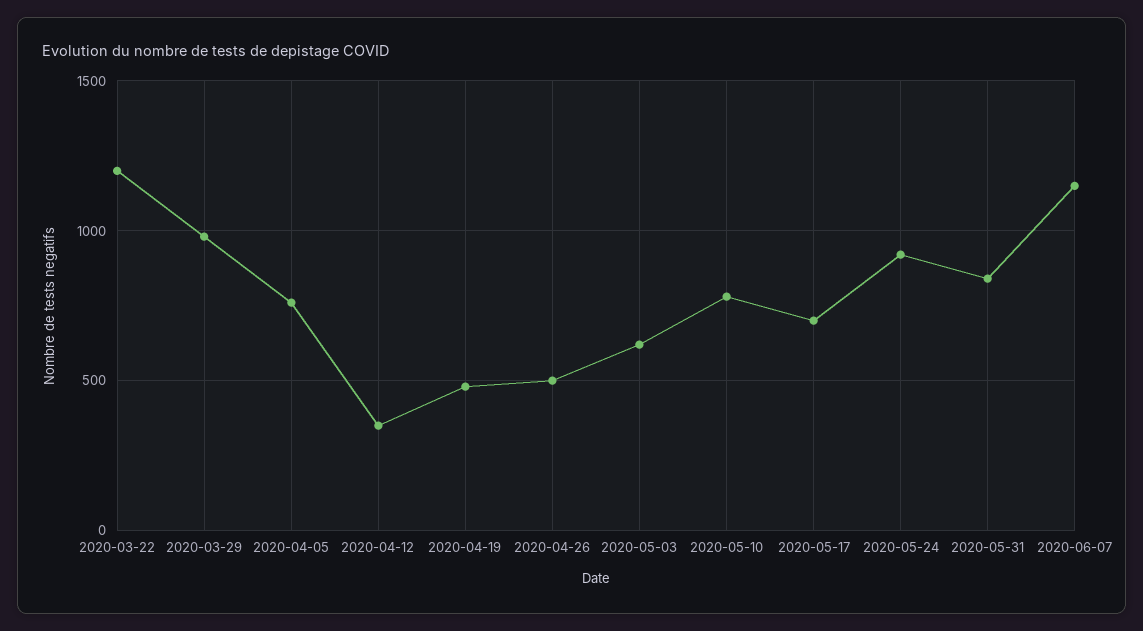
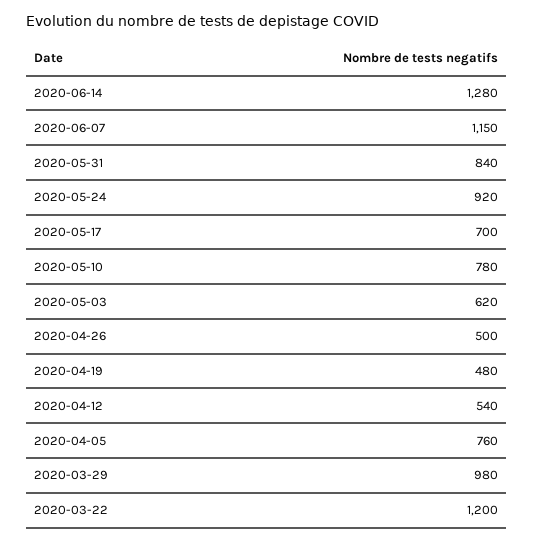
2020-04-12: 350 -> 540
2020-06-14: none -> 1280

